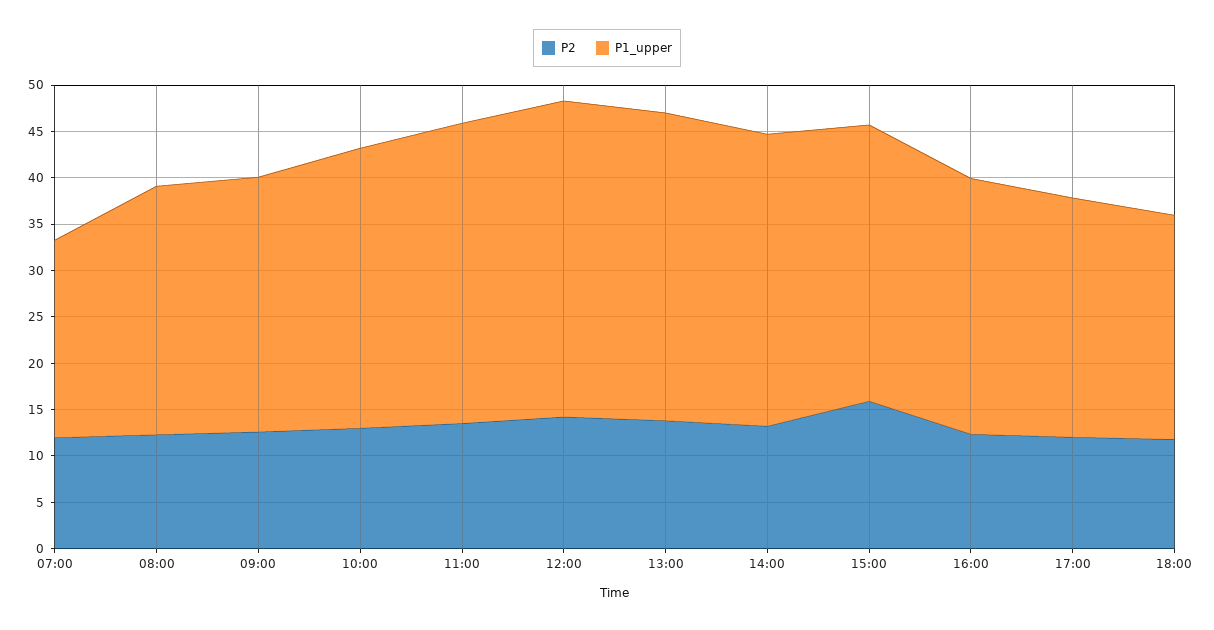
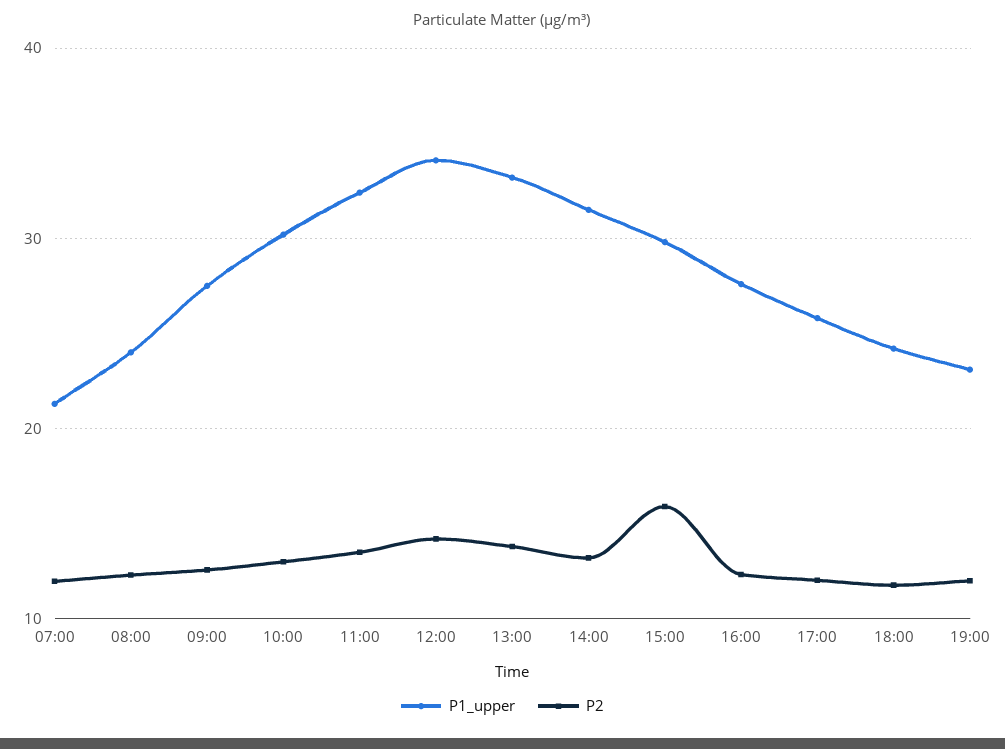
P1_upper, 08:00: 27 -> 24
P1_upper, 19:00: none -> 23
P2, 19:00: none -> 12

